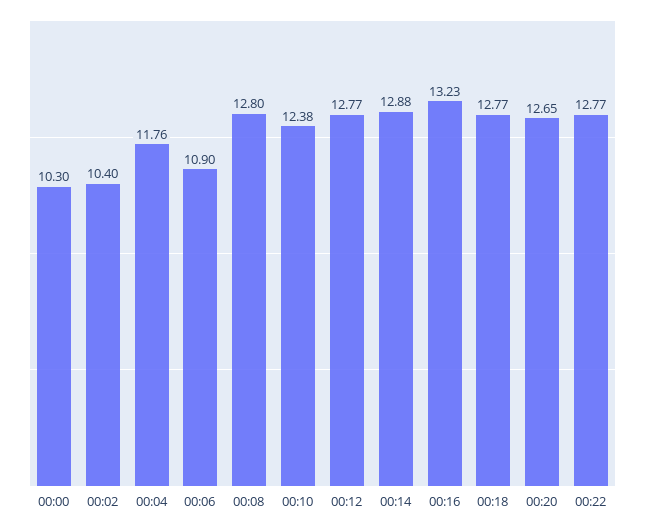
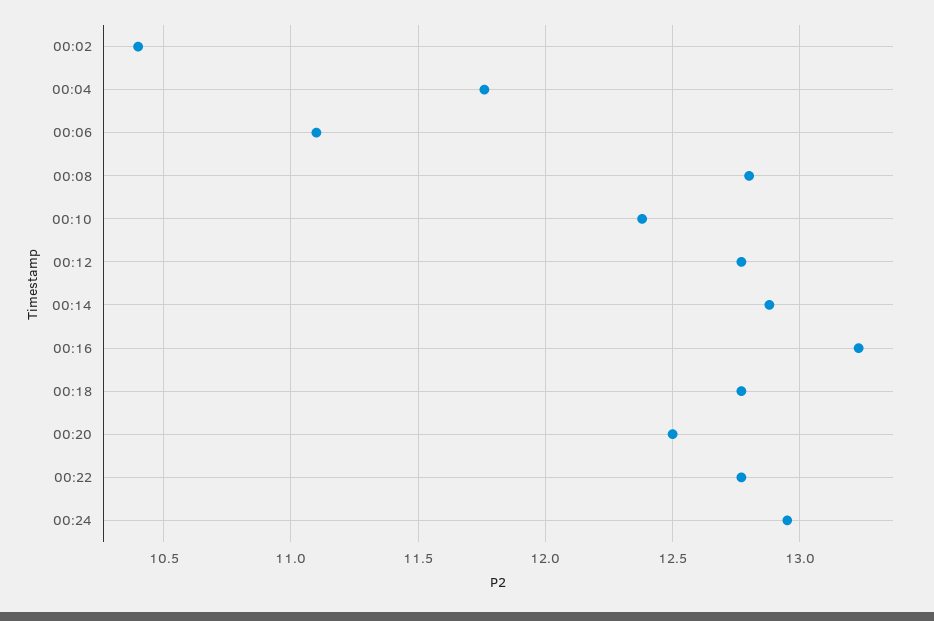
00:00: 10.3 -> none
00:06: 10.9 -> 11.1
00:20: 12.65 -> 12.5
00:24: none -> 12.95

